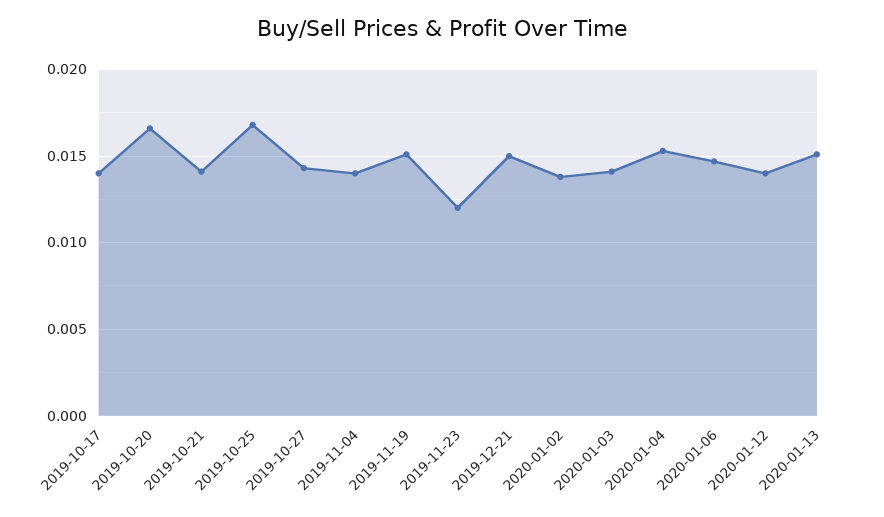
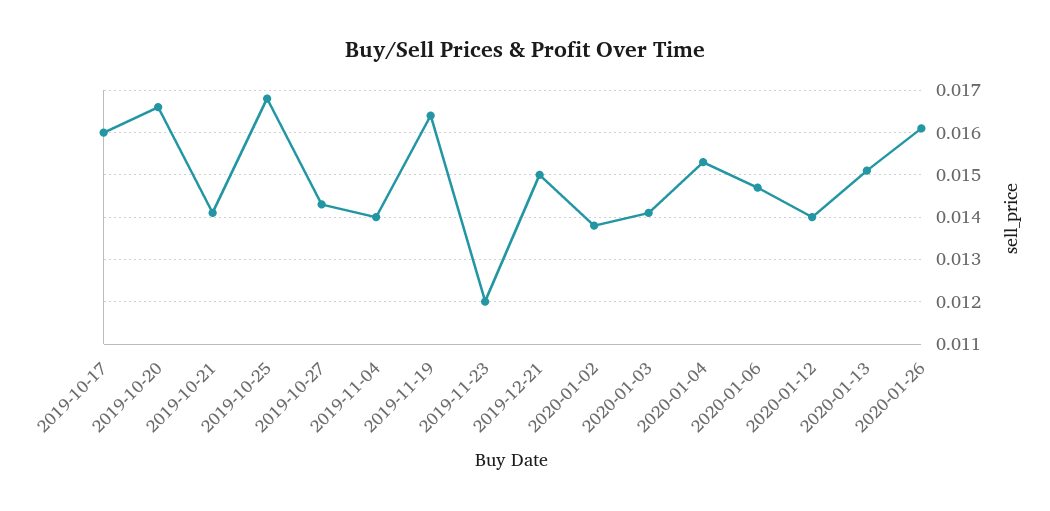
2019-10-17: 0.014 -> 0.016
2019-11-19: 0.015 -> 0.0165
2020-01-26: none -> 0.016

